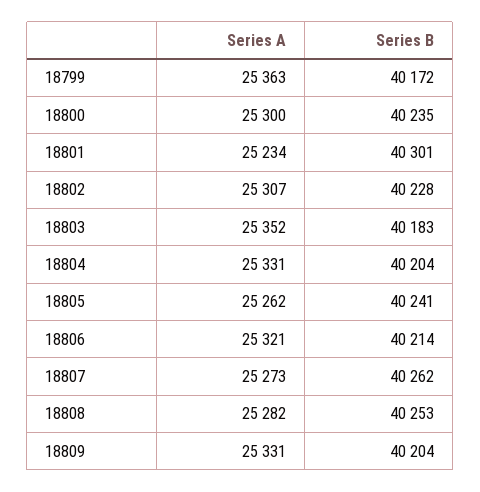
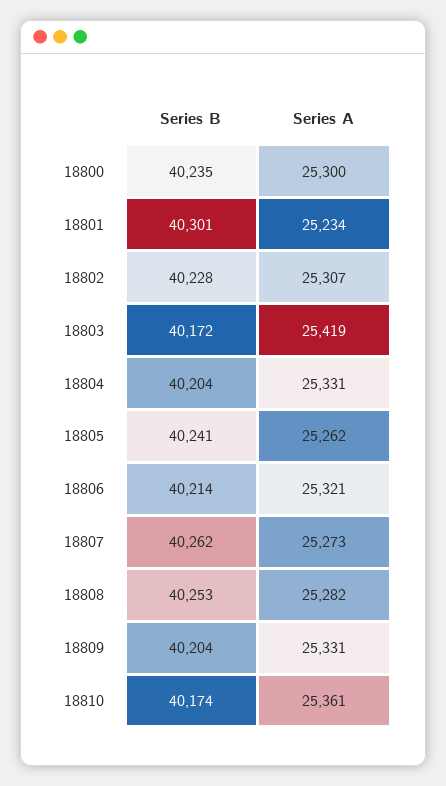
Series A, 18799: 25363 -> none
Series B, 18799: 40172 -> none
Series A, 18803: 25352 -> 25419
Series B, 18803: 40183 -> 40172
Series B, 18810: none -> 40174
Series A, 18810: none -> 25361

